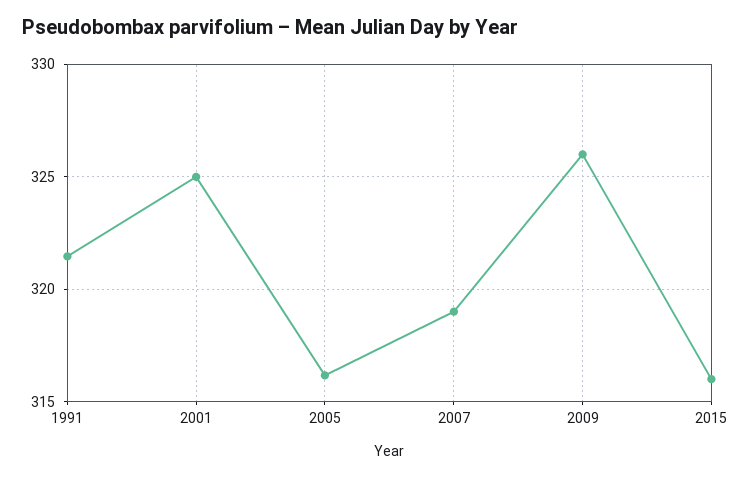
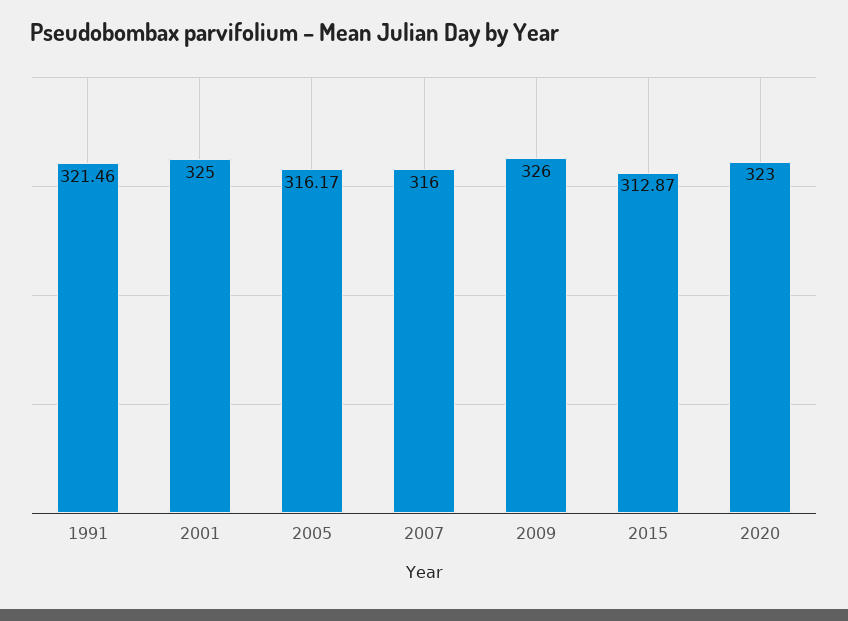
2007: 319 -> 316
2015: 316 -> 312.87
2020: none -> 323

